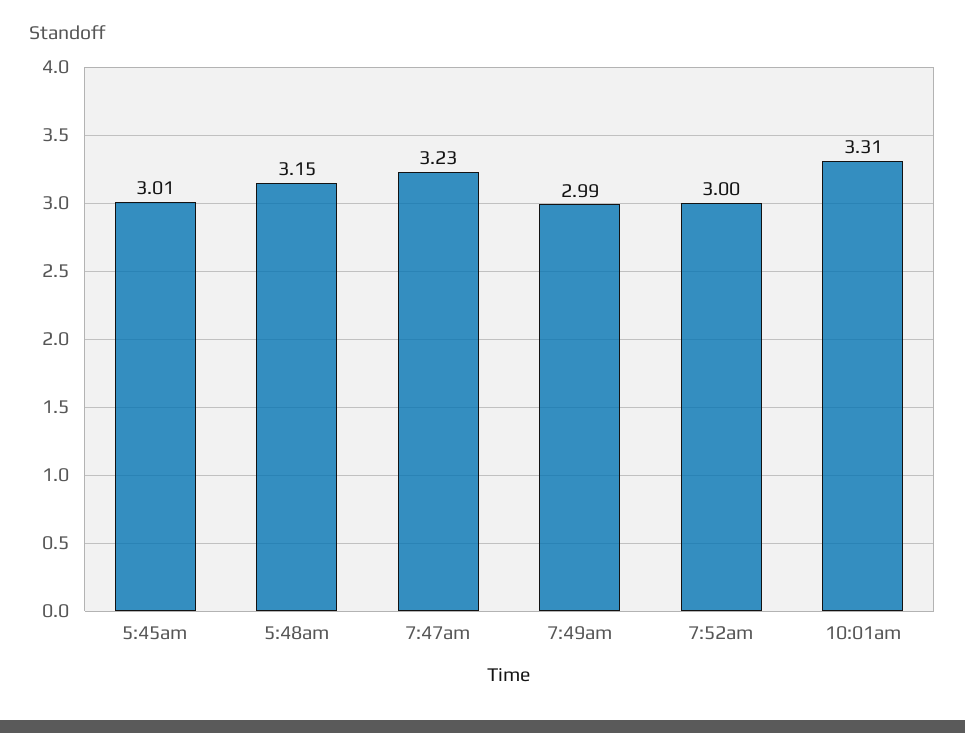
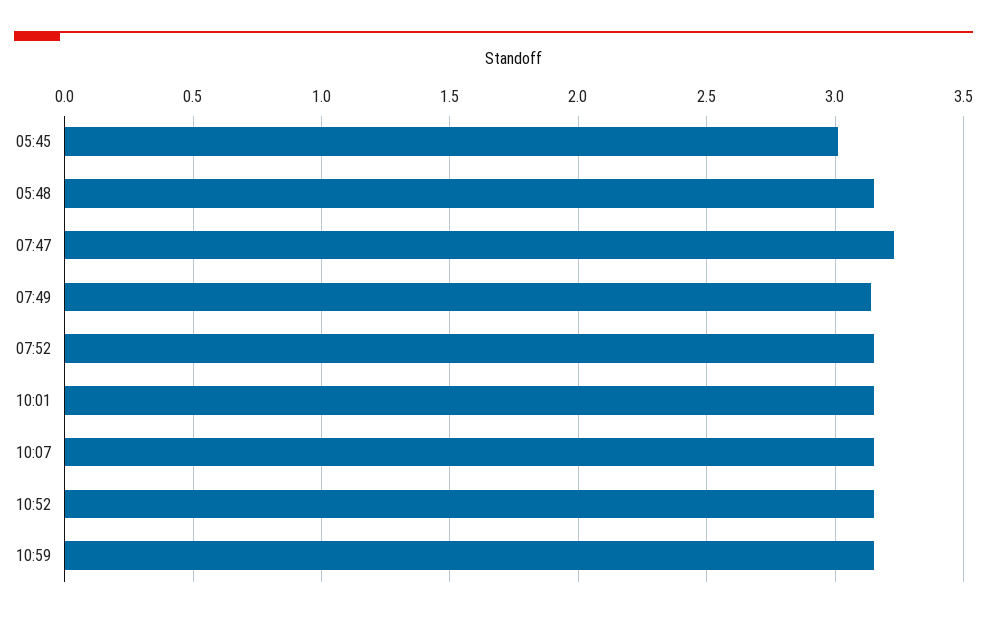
7:49am: 2.99 -> 3.15
7:52am: 3 -> 3.15
10:01am: 3.31 -> 3.15
10:07: none -> 3.15
10:52: none -> 3.15
10:59: none -> 3.15

